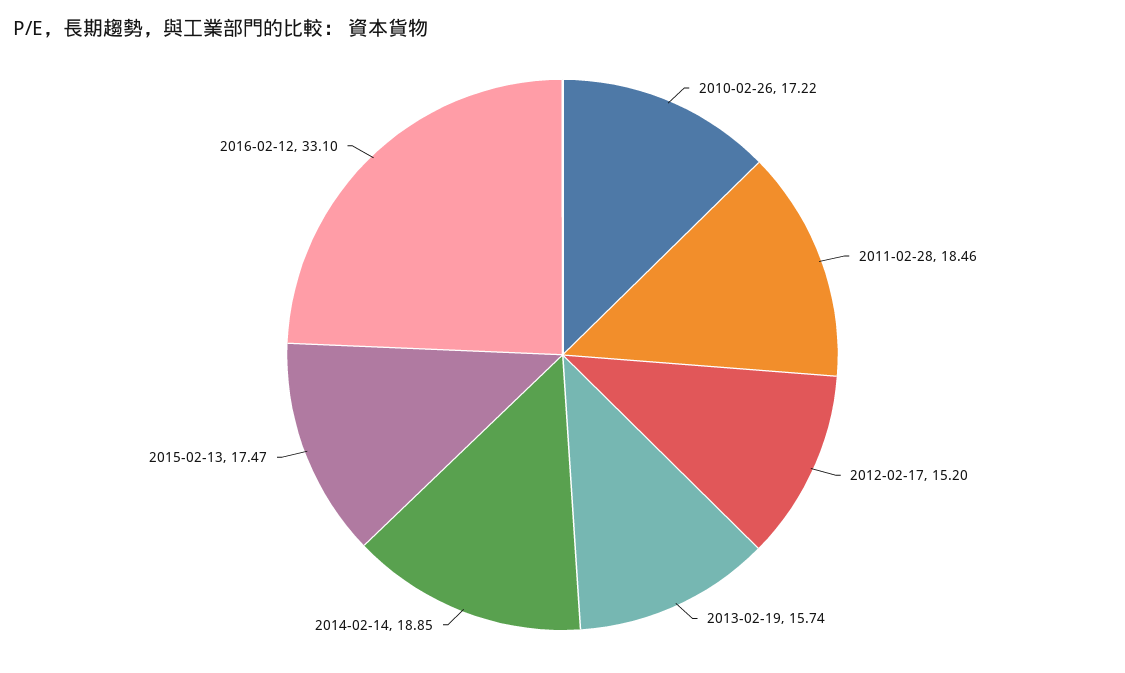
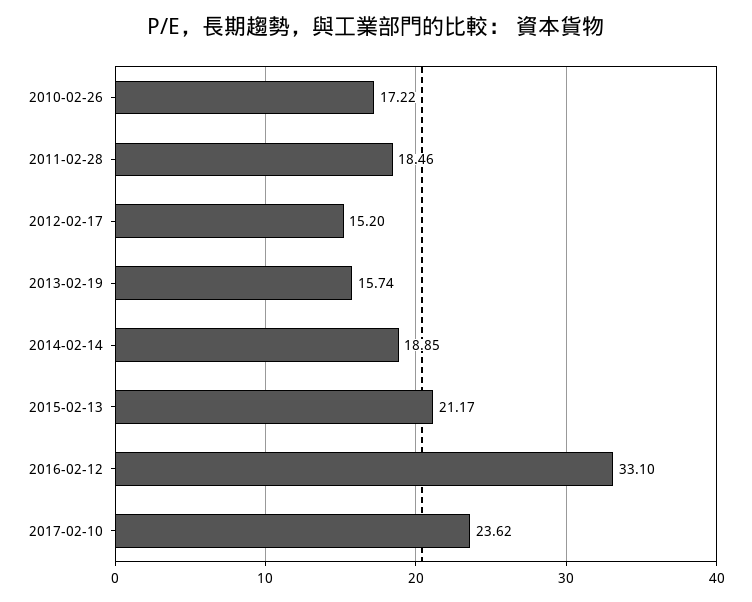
2015-02-13: 17.47 -> 21.17
2017-02-10: none -> 23.62

